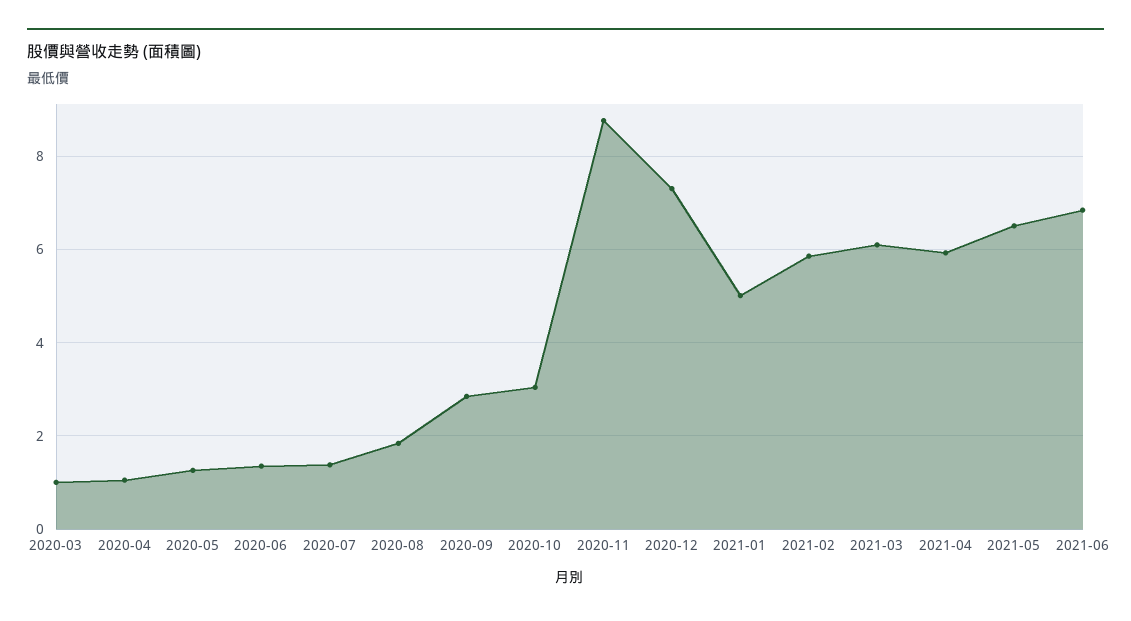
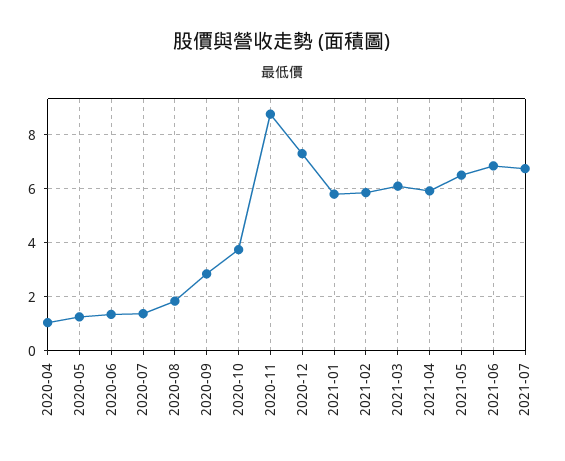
2020-03: 1 -> none
2020-10: 3 -> 3.75
2021-01: 5 -> 5.75
2021-07: none -> 6.75

